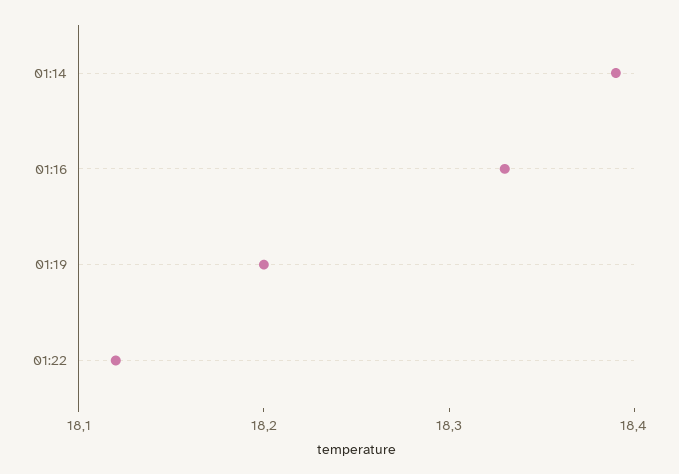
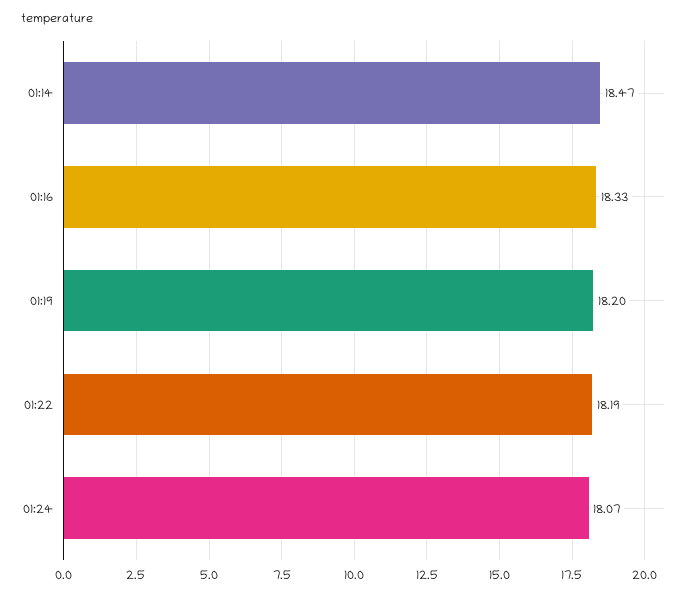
01:14: 18.39 -> 18.47
01:22: 18.12 -> 18.19
01:24: none -> 18.07

